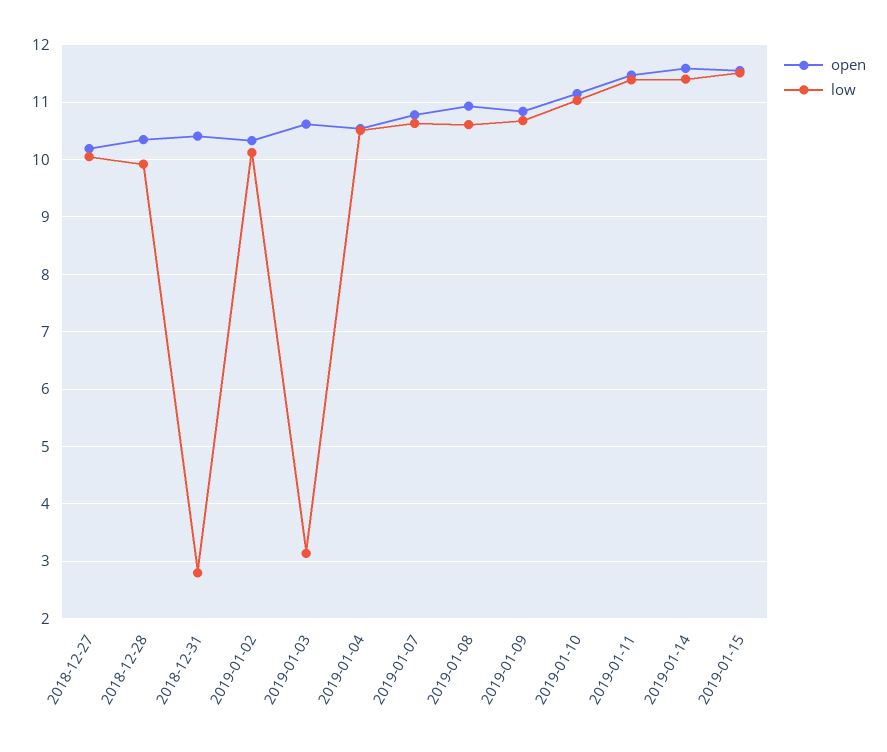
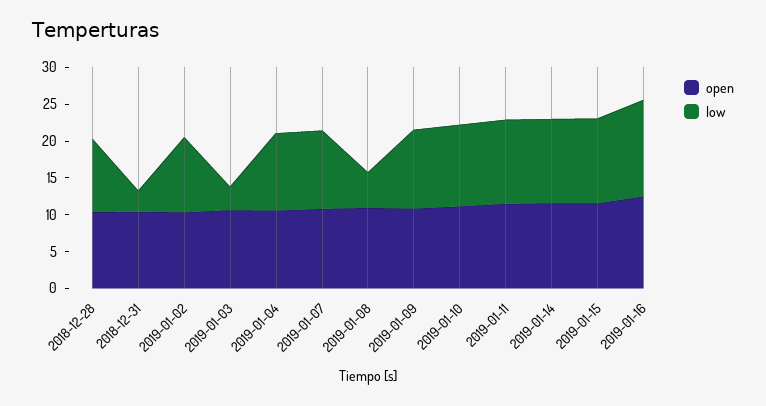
open, 2018-12-27: 10.2 -> none
low, 2018-12-27: 10 -> none
low, 2019-01-08: 10.6 -> 5
open, 2019-01-16: none -> 12.5
low, 2019-01-16: none -> 12.5

